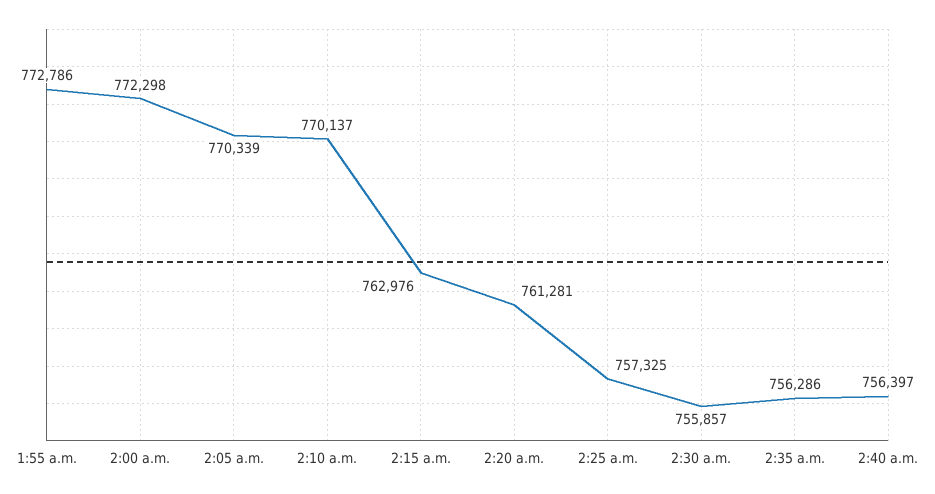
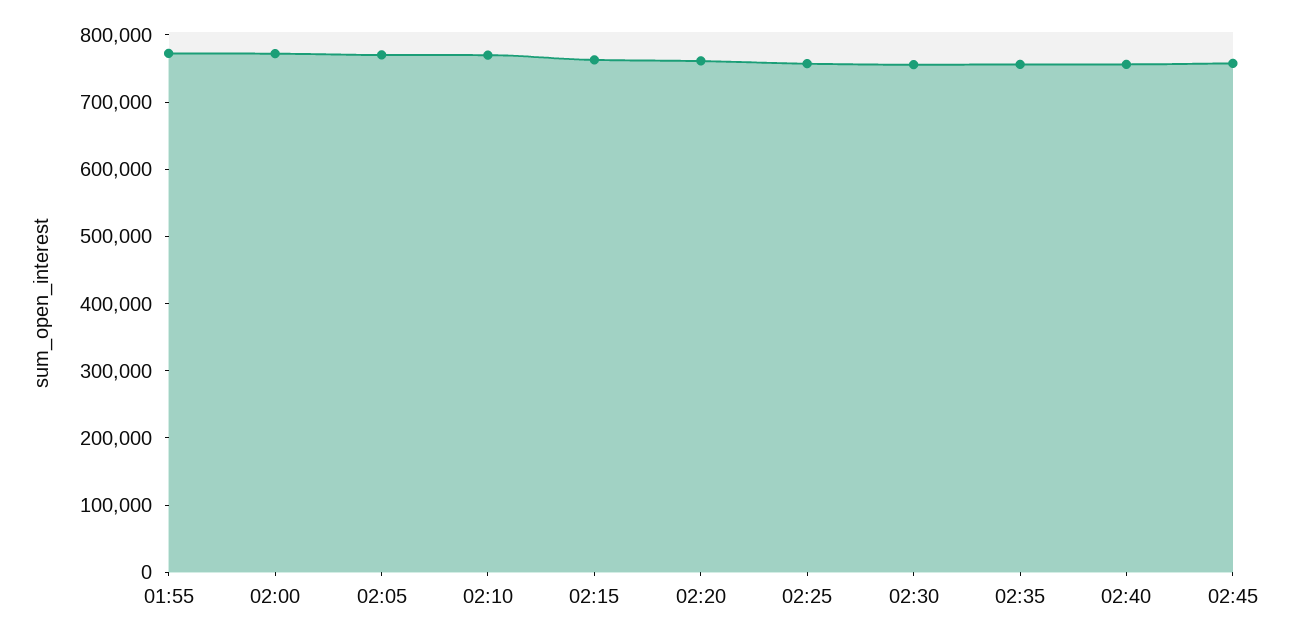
02:45: none -> 760000

